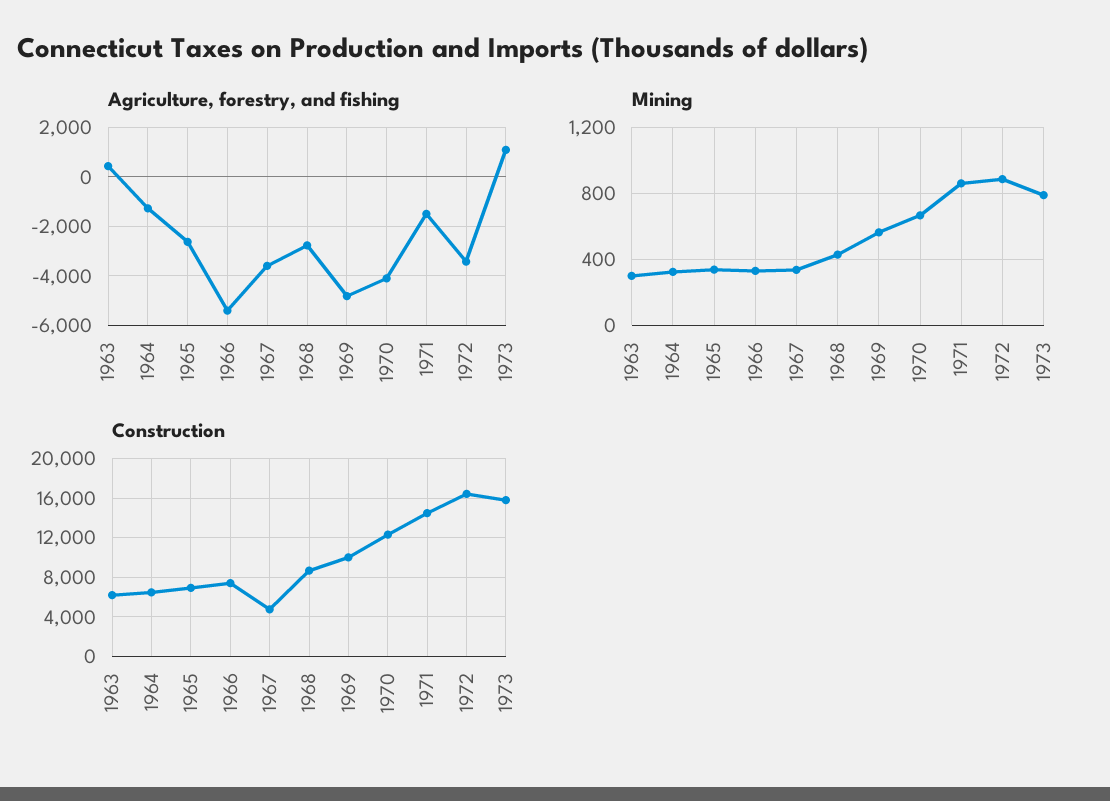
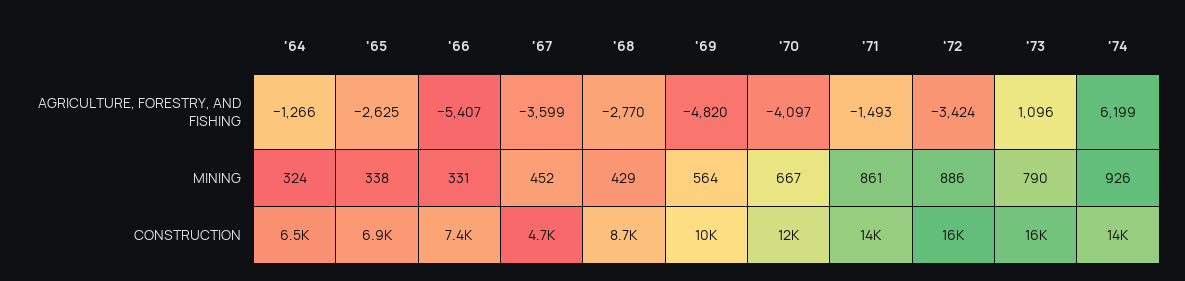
Agriculture, forestry, and fishing, 1963: 500 -> none
Mining, 1963: 300 -> none
Mining, 1967: 350 -> 452
Construction, 1963: 6000 -> none
Agriculture, forestry, and fishing, '74: none -> 6199
Mining, '74: none -> 926
Construction, '74: none -> 14000

